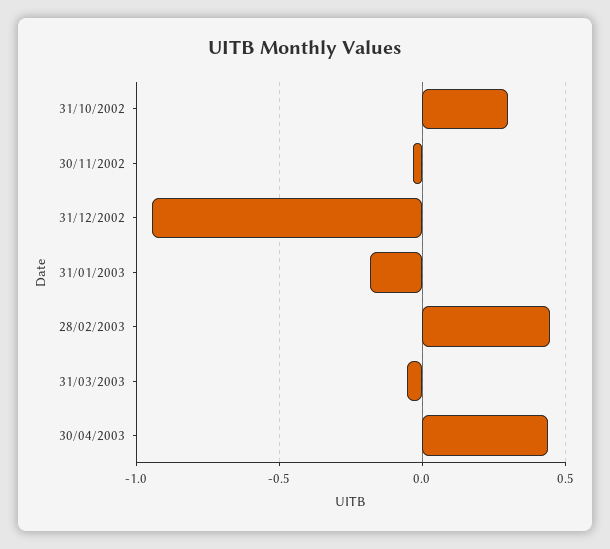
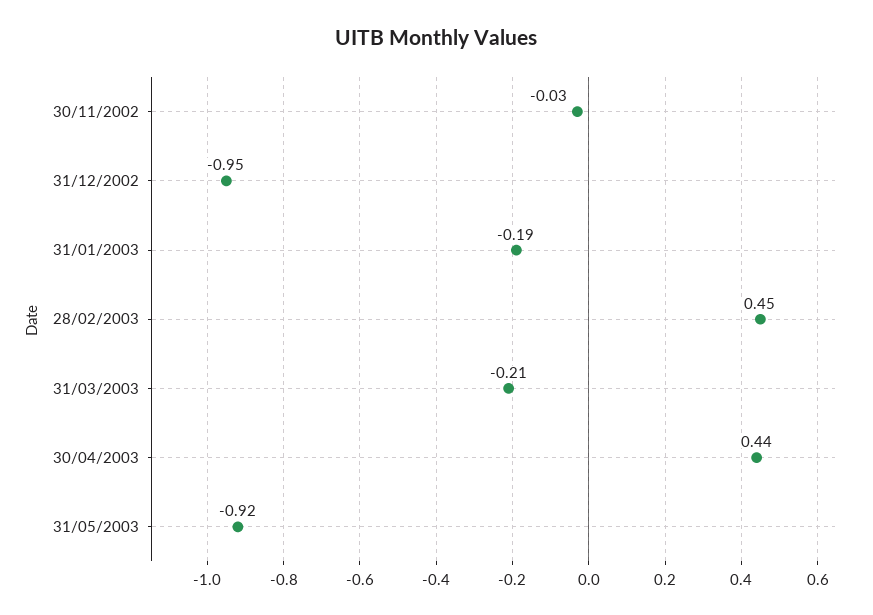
31/10/2002: 0.3 -> none
31/03/2003: -0.05 -> -0.21
31/05/2003: none -> -0.92

